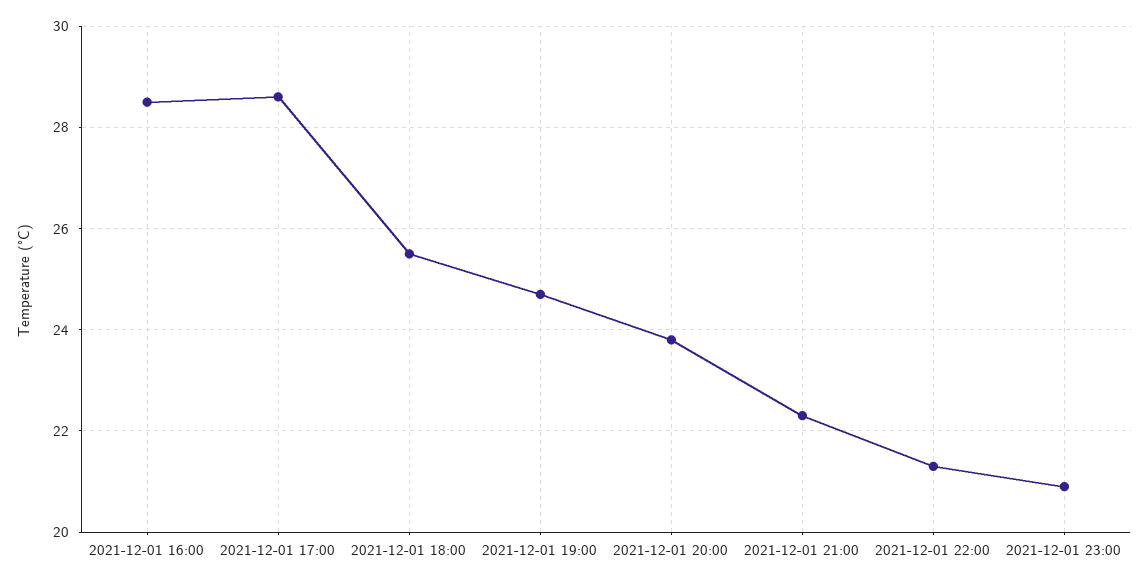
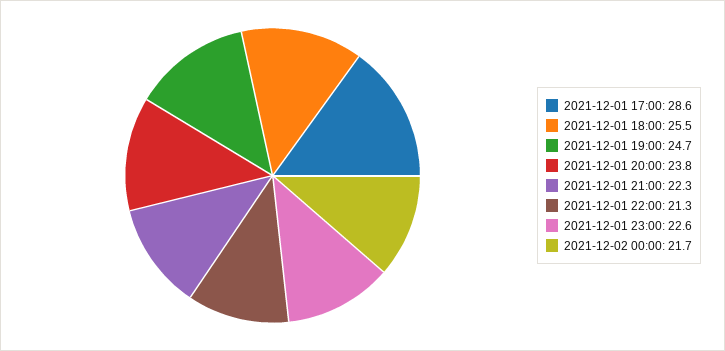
2021-12-01 16:00: 28.5 -> none
2021-12-01 23:00: 21 -> 22.6
2021-12-02 00:00: none -> 21.7

